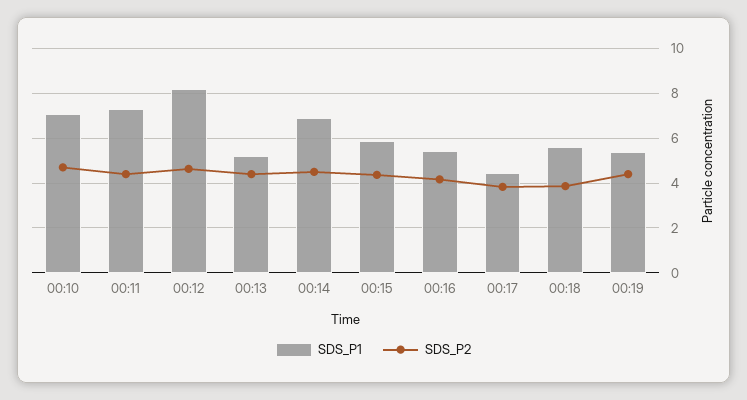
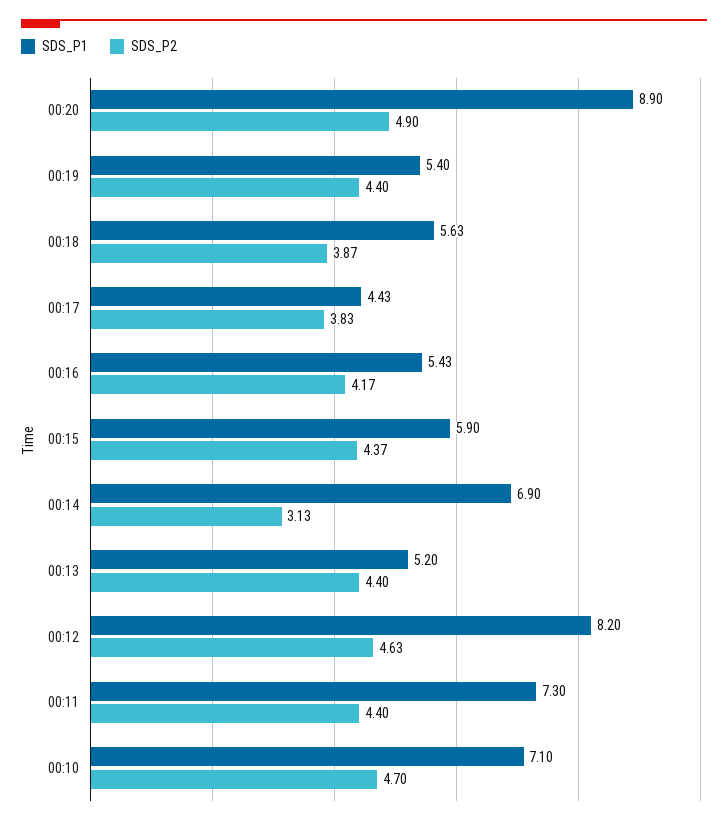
SDS_P2, 00:14: 4.5 -> 3.13
SDS_P1, 00:20: none -> 8.9
SDS_P2, 00:20: none -> 4.9

